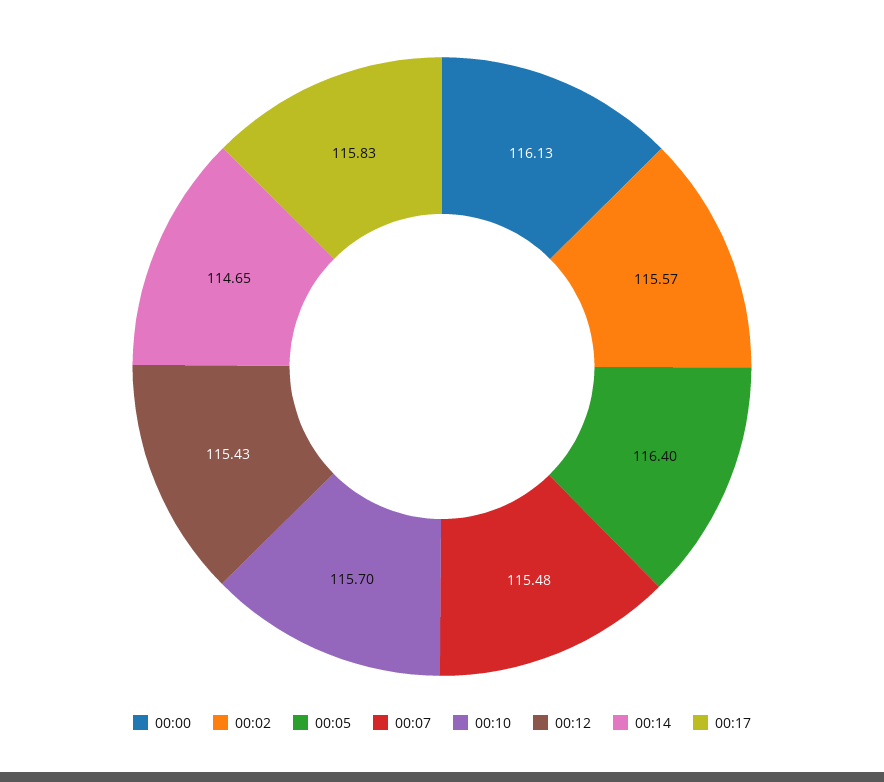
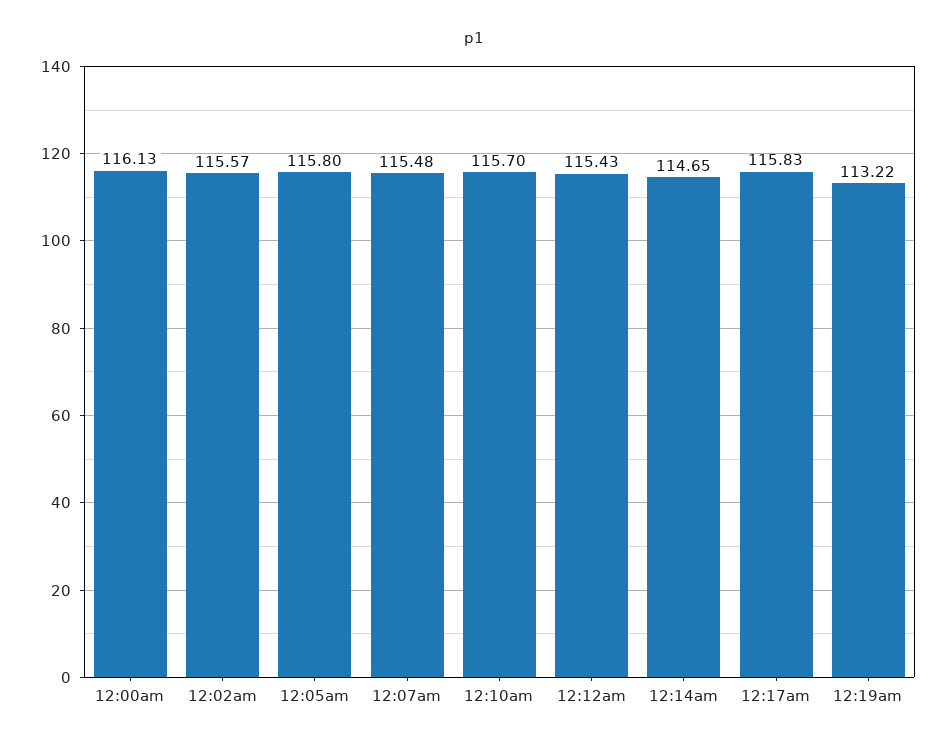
00:05: 116.4 -> 115.8
12:19am: none -> 113.22

